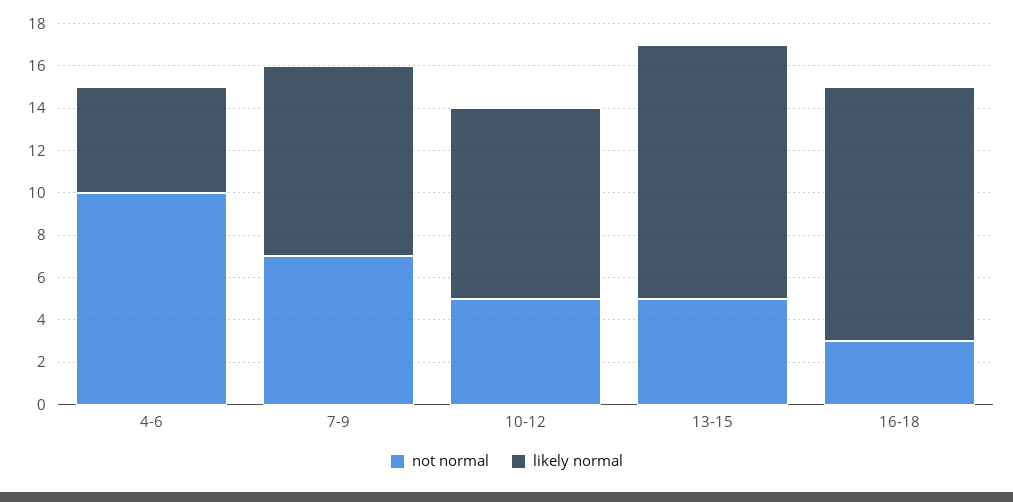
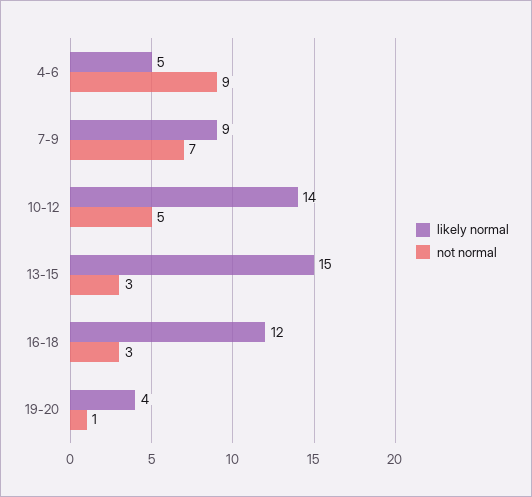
not normal, 4-6: 10 -> 9
likely normal, 10-12: 9 -> 14
not normal, 13-15: 5 -> 3
likely normal, 13-15: 12 -> 15
likely normal, 19-20: none -> 4
not normal, 19-20: none -> 1

